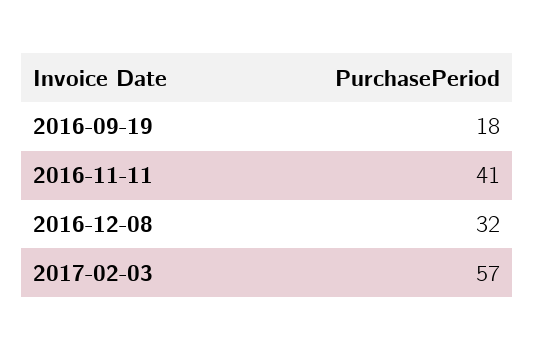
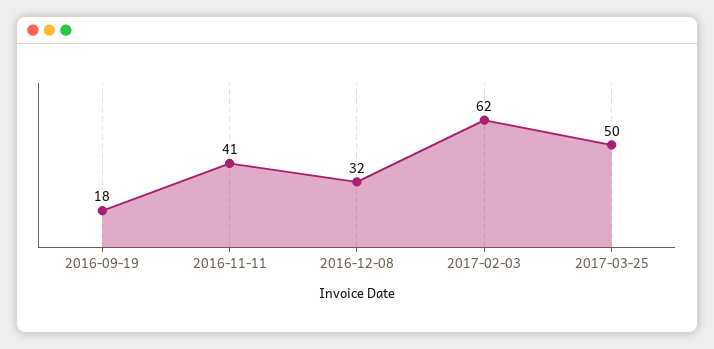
2017-02-03: 57 -> 62
2017-03-25: none -> 50

